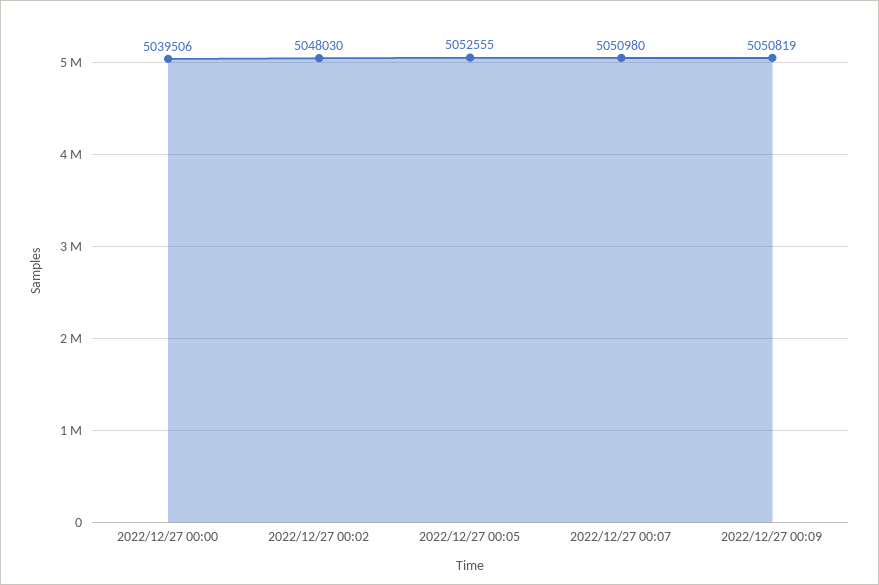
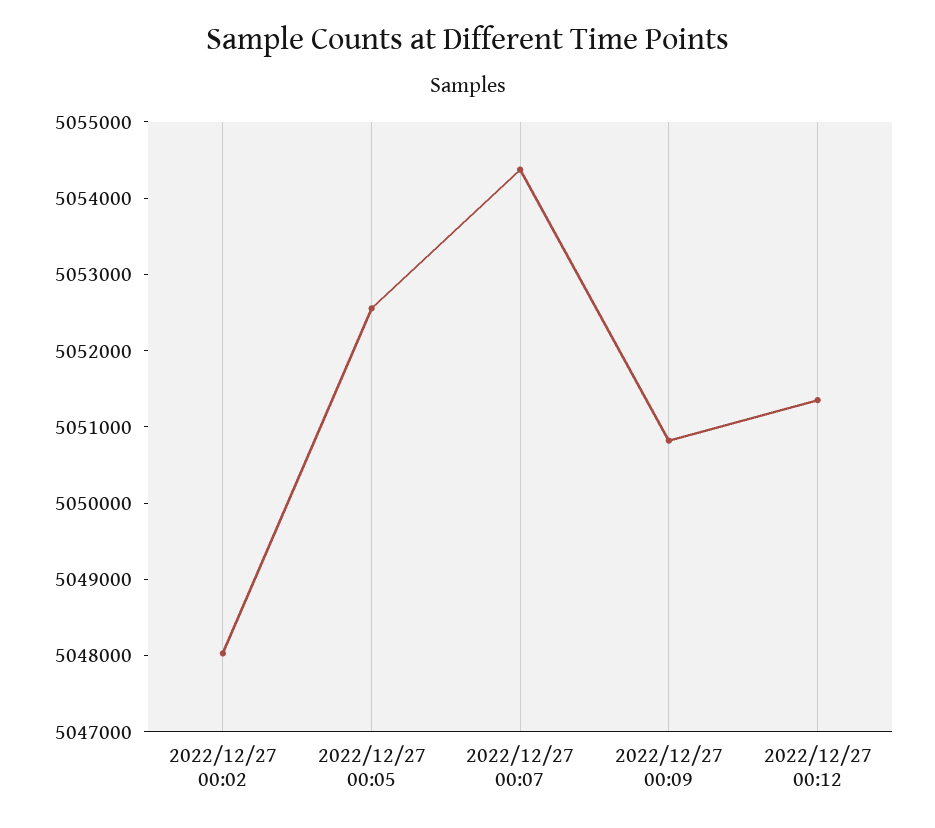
2022/12/27 00:00: 5039506 -> none
2022/12/27 00:07: 5050980 -> 5054400
2022/12/27 00:12: none -> 5051400

